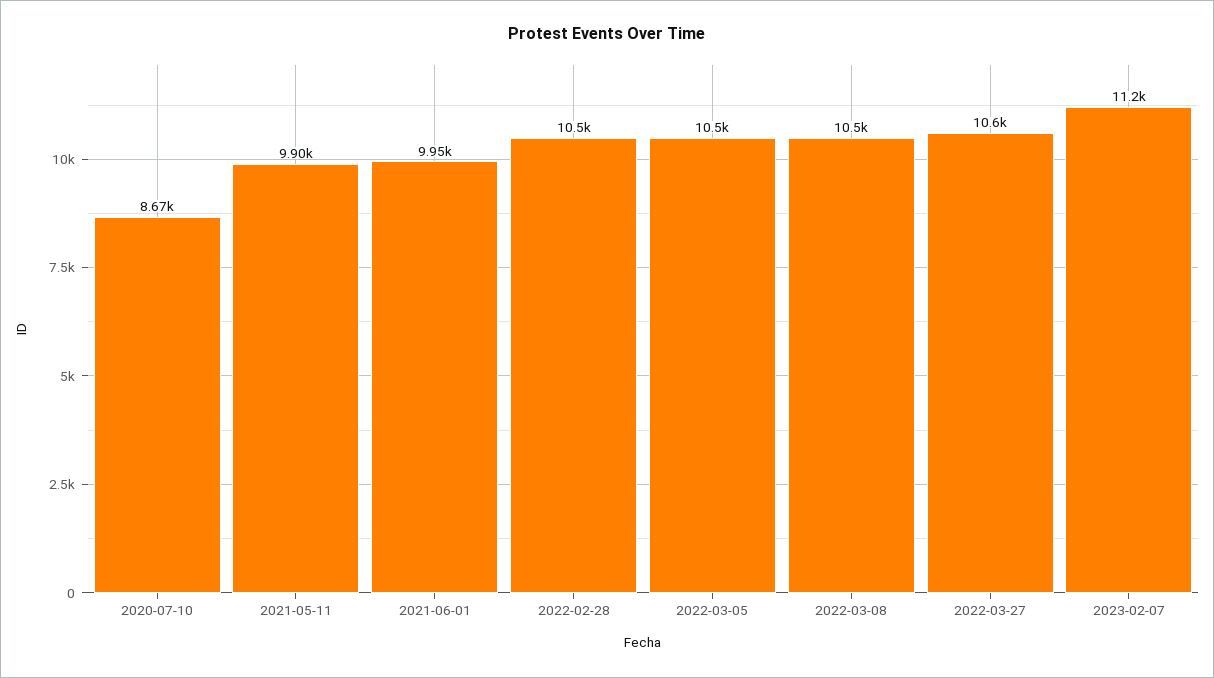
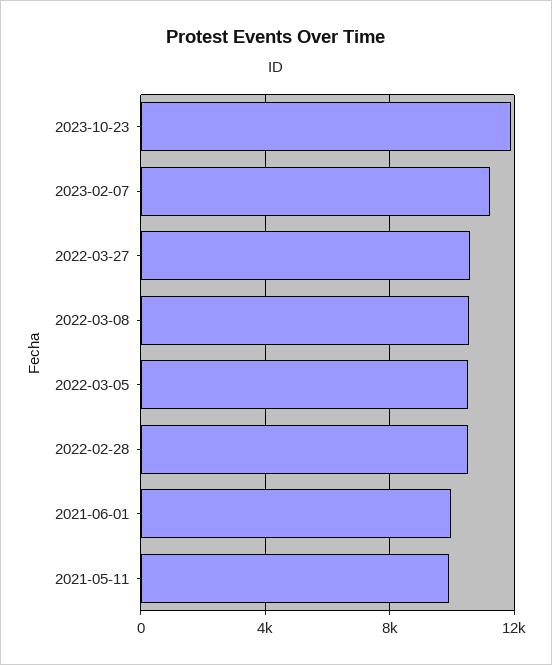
2020-07-10: 8670 -> none
2023-10-23: none -> 12000

